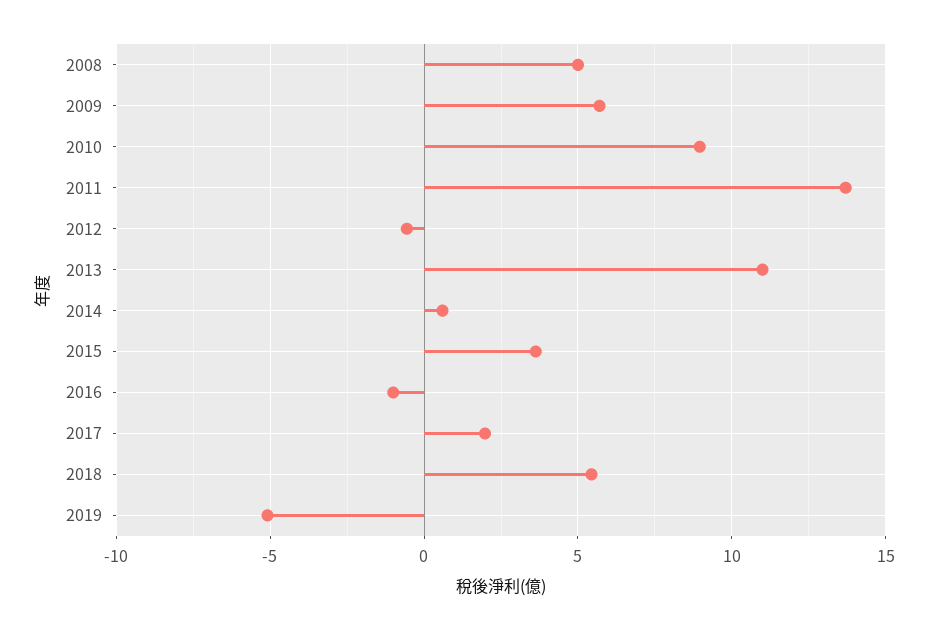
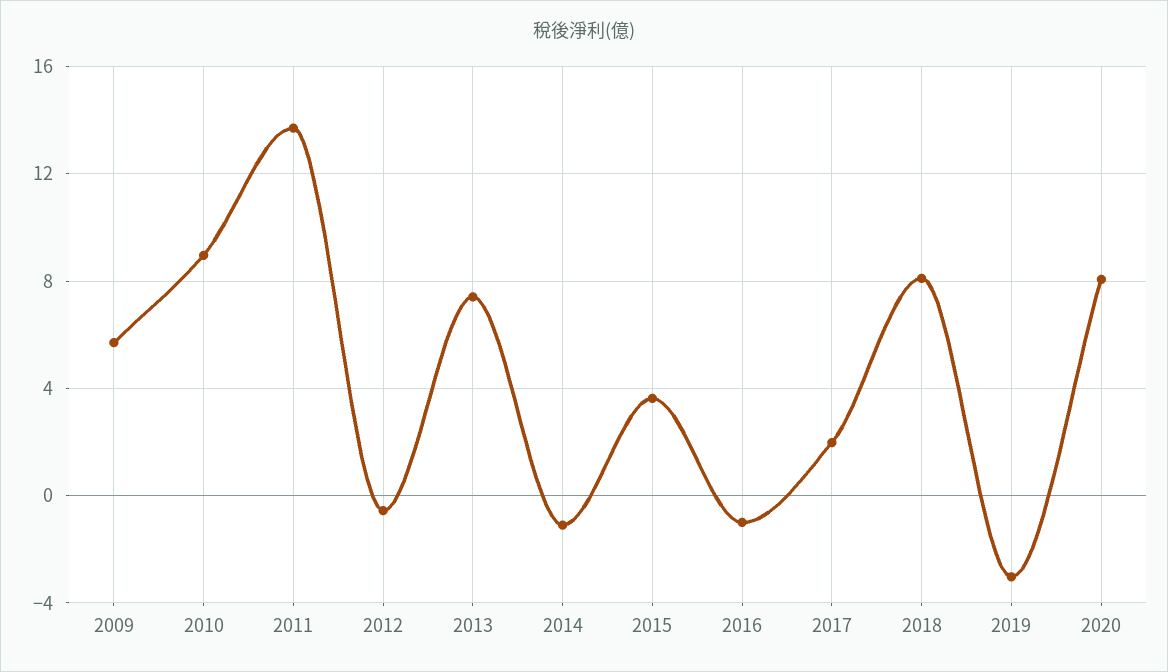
2008: 5 -> none
2013: 11 -> 7.5
2014: 0.5 -> -1
2018: 5.5 -> 8
2019: -5 -> -3
2020: none -> 8

